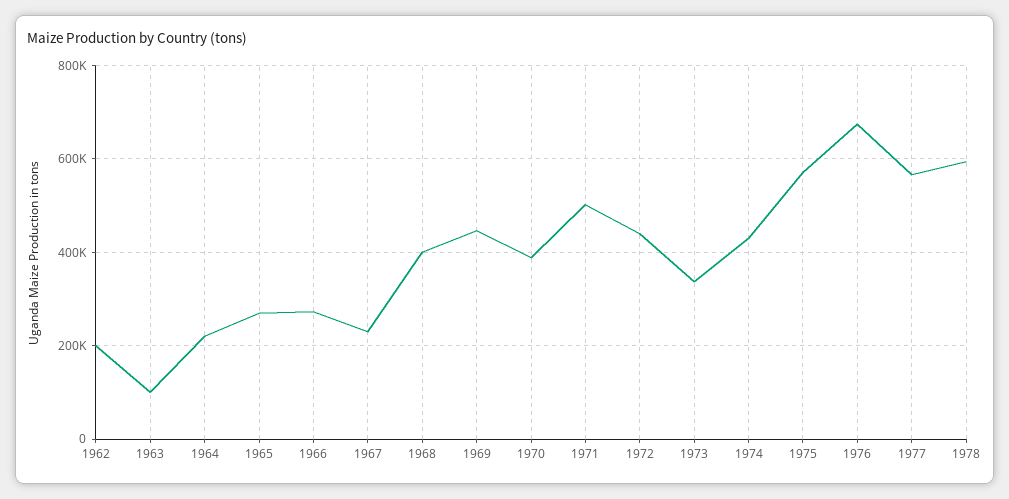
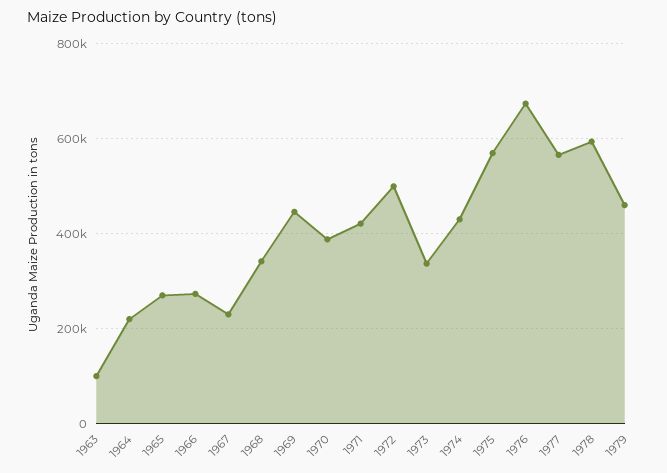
1962: 200000 -> none
1968: 400000 -> 340000
1971: 500000 -> 420000
1972: 440000 -> 500000
1979: none -> 460000

